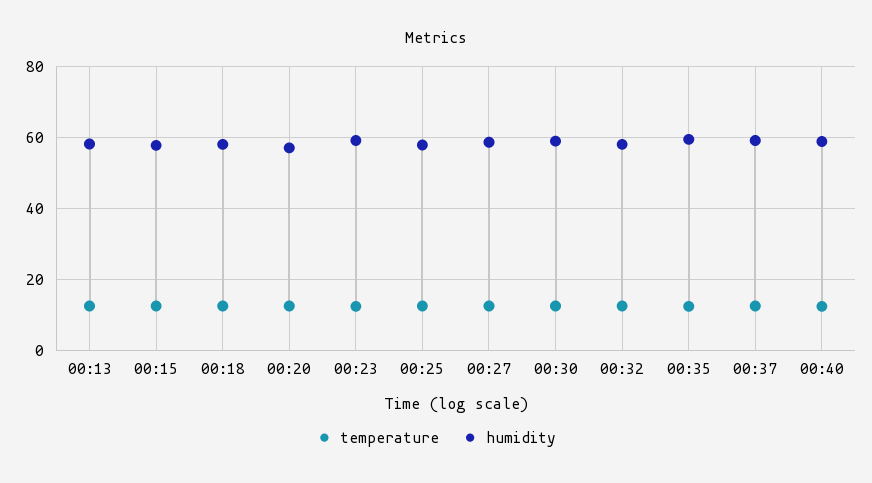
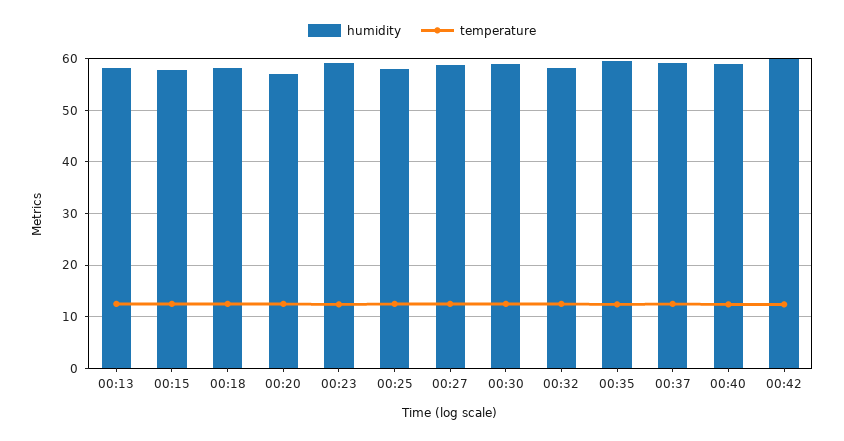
humidity, 00:42: none -> 60
temperature, 00:42: none -> 12

